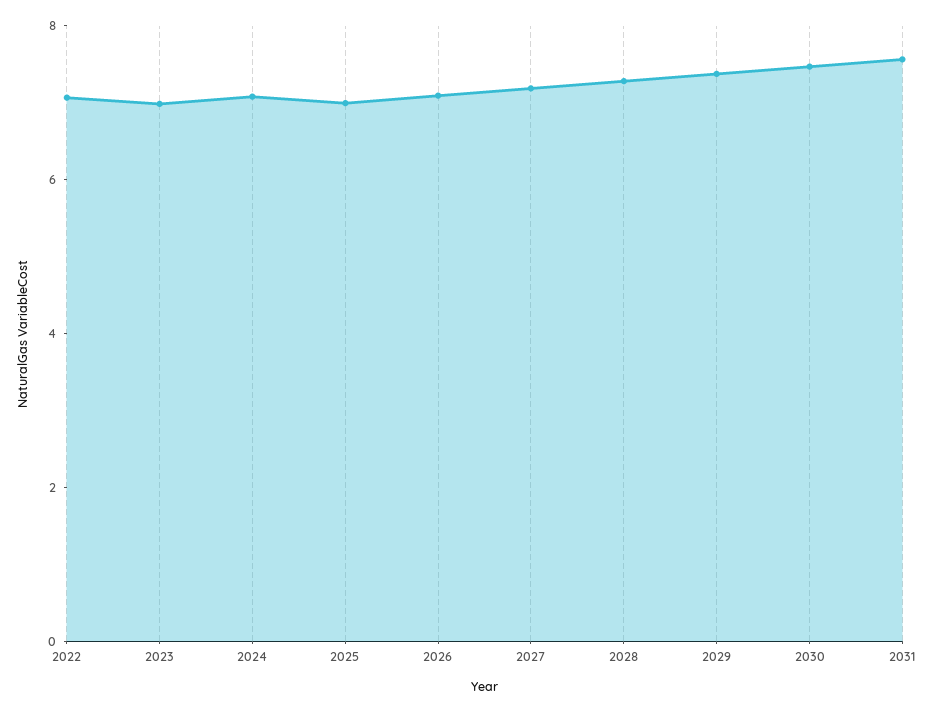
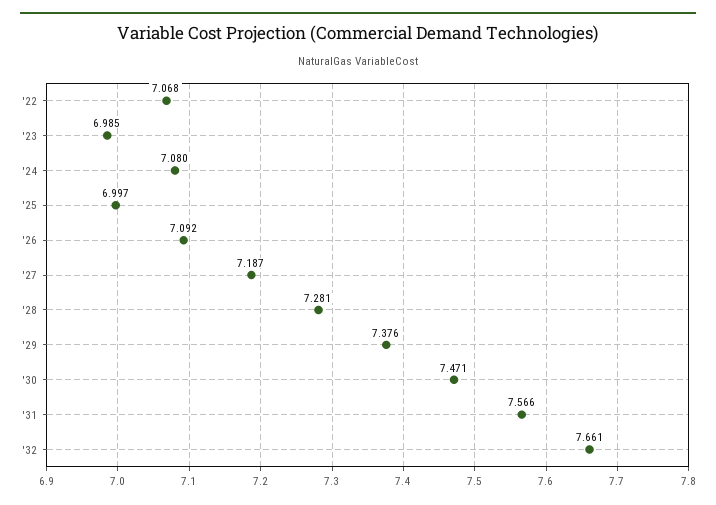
'32: none -> 7.661

